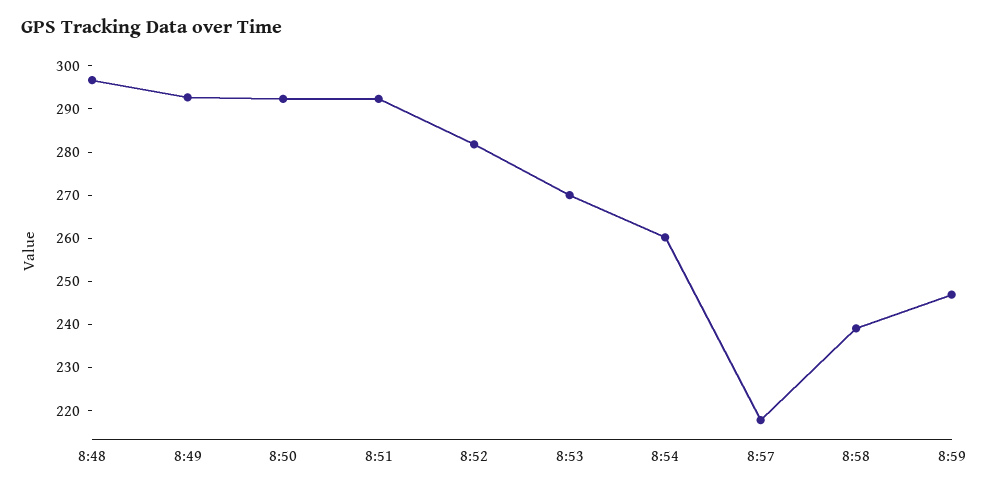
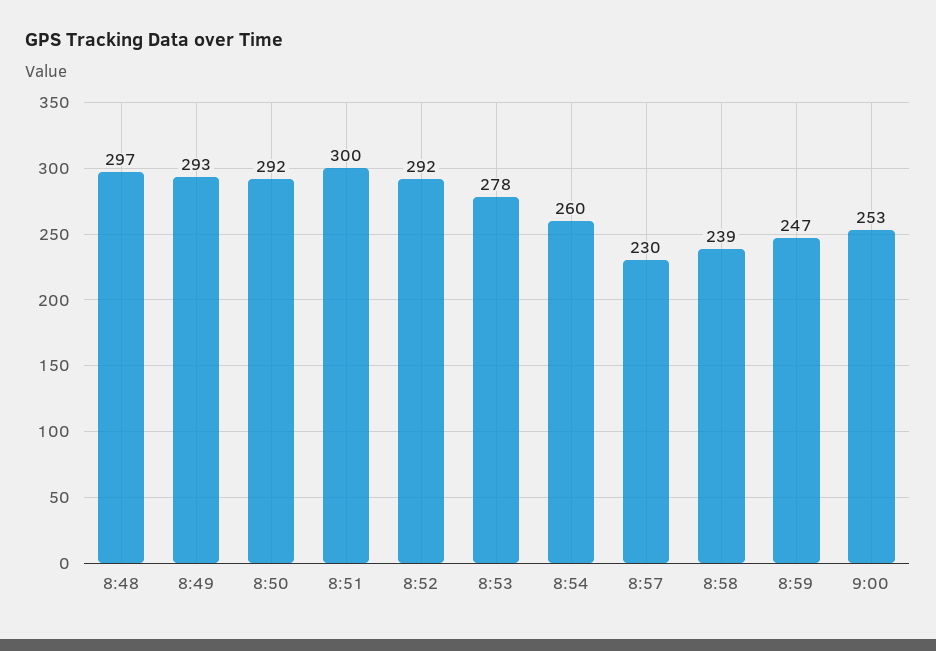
8:51: 292 -> 300
8:52: 282 -> 292
8:53: 270 -> 278
8:57: 218 -> 230
9:00: none -> 253

